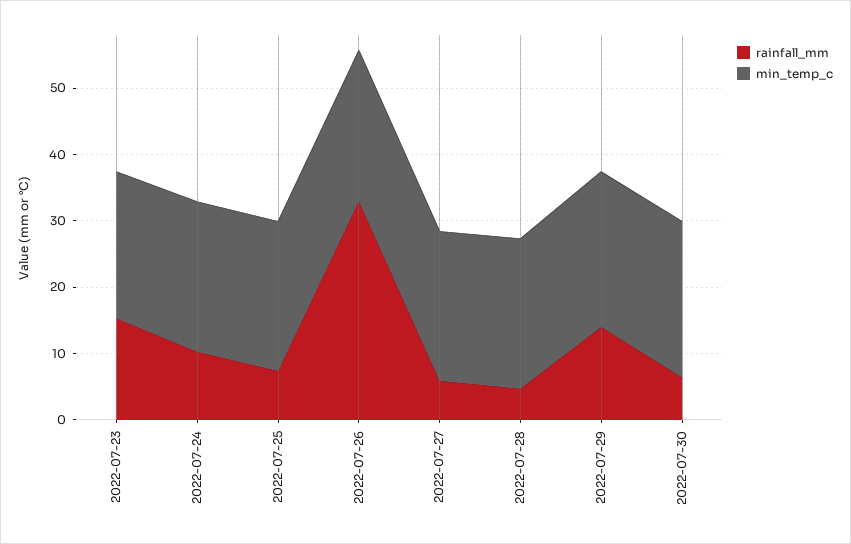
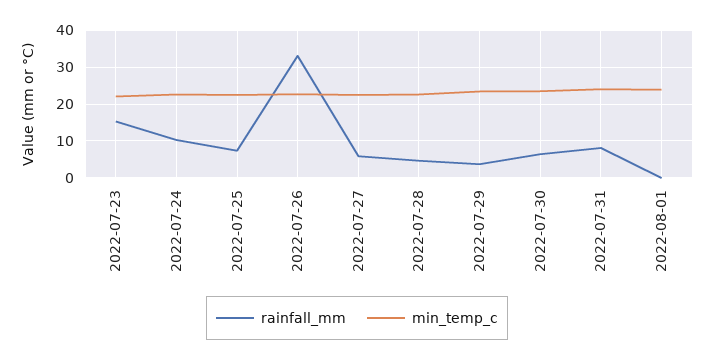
rainfall_mm, 2022-07-29: 14 -> 4
rainfall_mm, 2022-07-31: none -> 8
min_temp_c, 2022-07-31: none -> 24
rainfall_mm, 2022-08-01: none -> 0
min_temp_c, 2022-08-01: none -> 24

